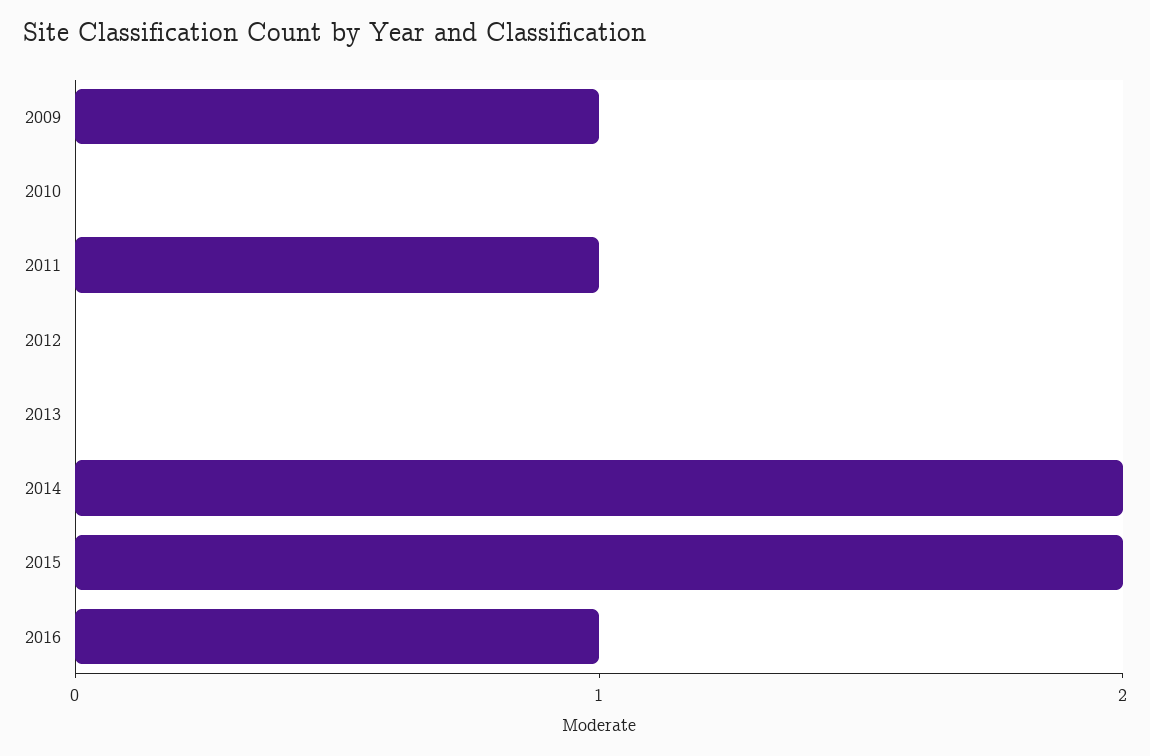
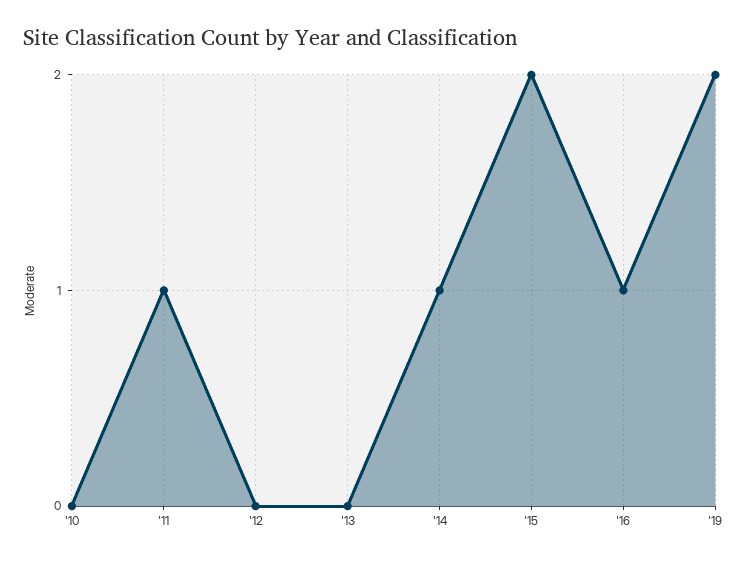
2009: 1 -> none
2014: 2 -> 1
'19: none -> 2

